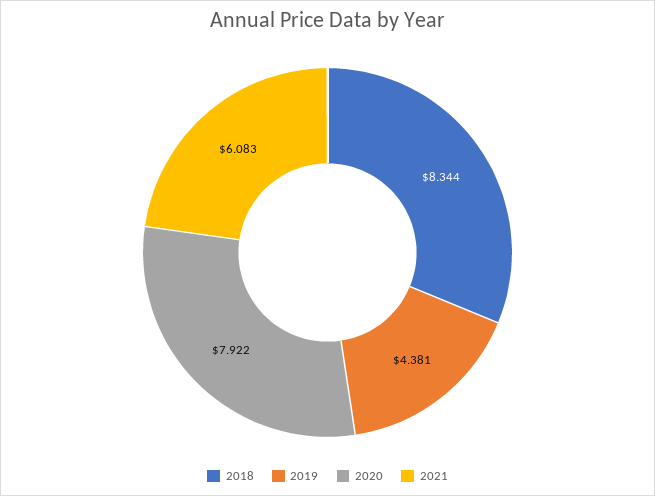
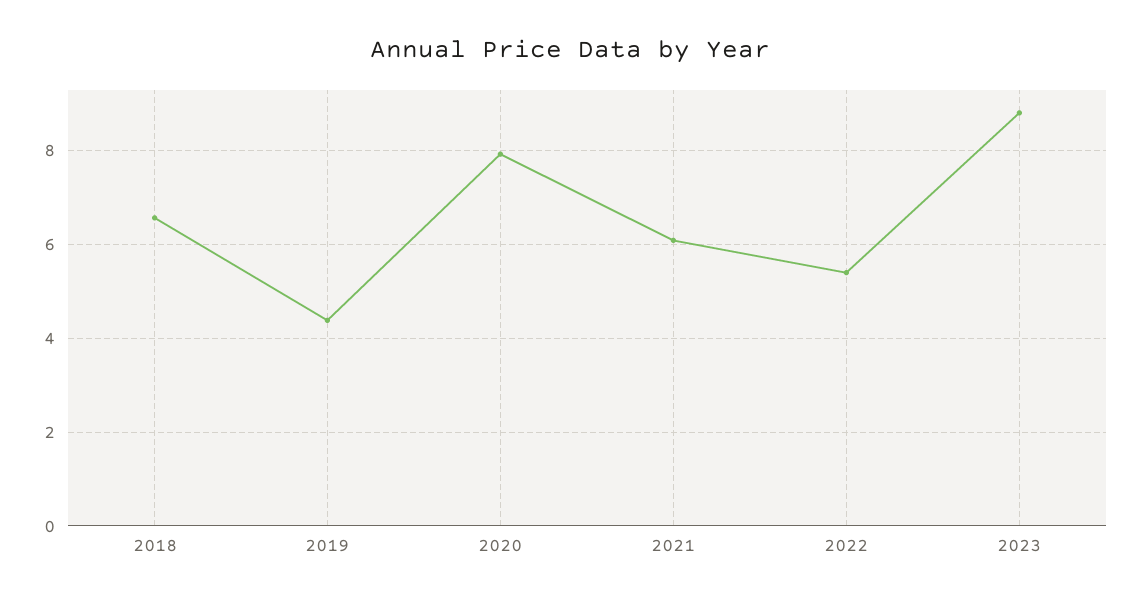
2018: 8.344 -> 6.6
2022: none -> 5.4
2023: none -> 8.8

